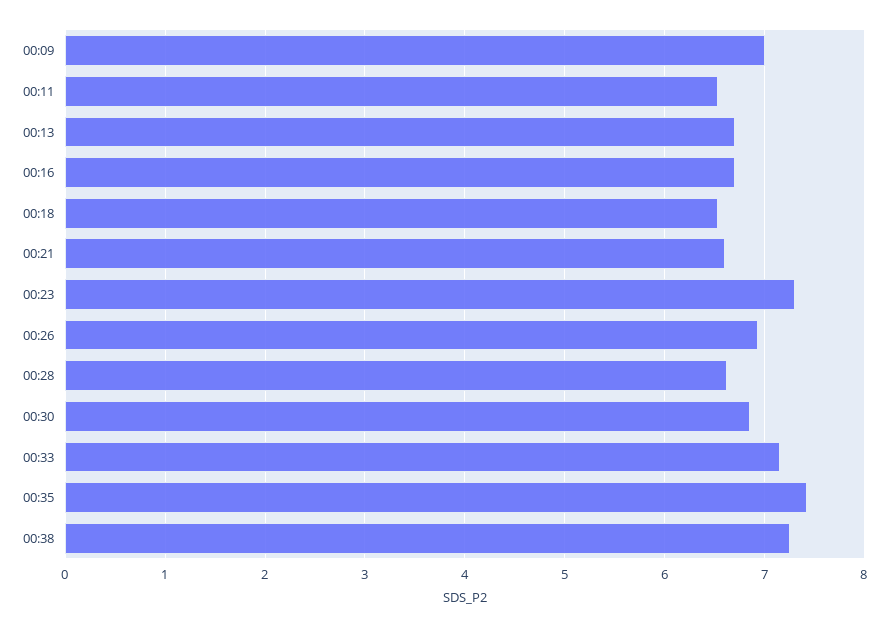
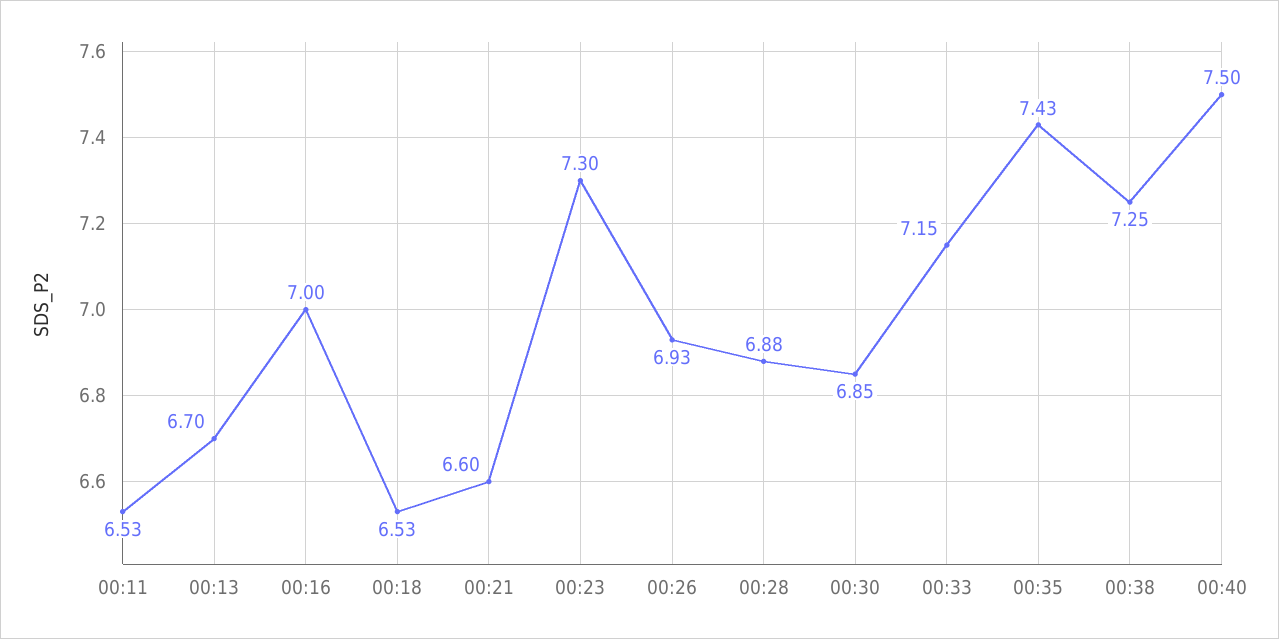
00:09: 7 -> none
00:16: 6.7 -> 7
00:28: 6.6 -> 6.88
00:40: none -> 7.5

